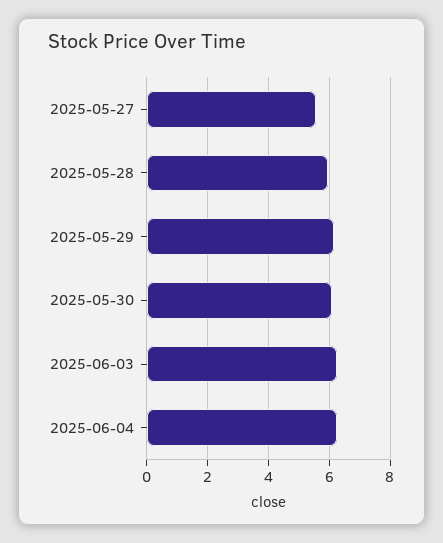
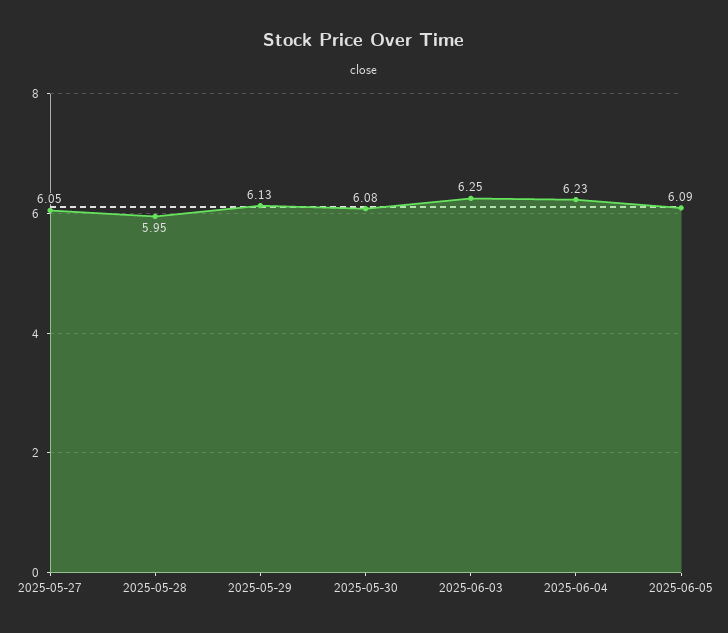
2025-05-27: 5.6 -> 6.05
2025-06-05: none -> 6.09

